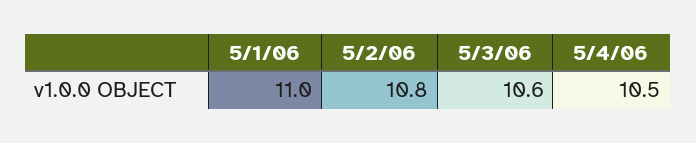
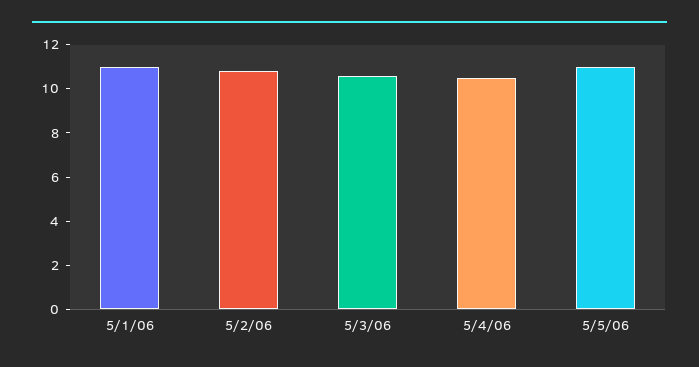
5/5/06: none -> 11

